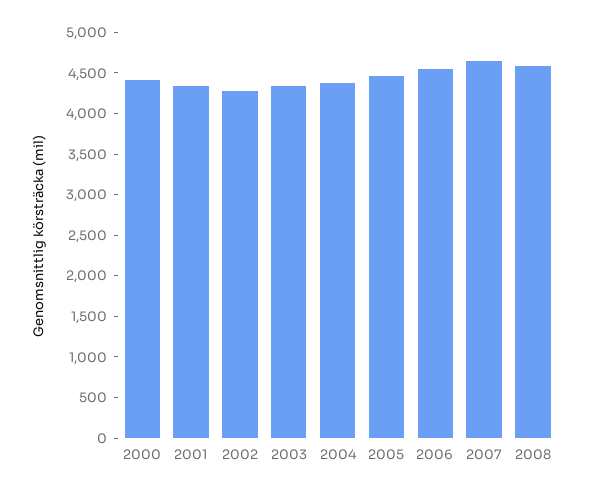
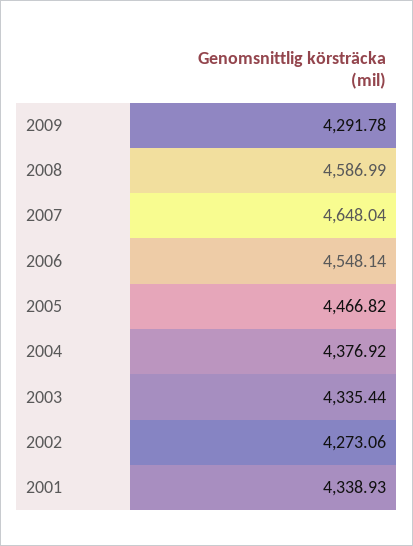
2000: 4400 -> none
2009: none -> 4291.78

